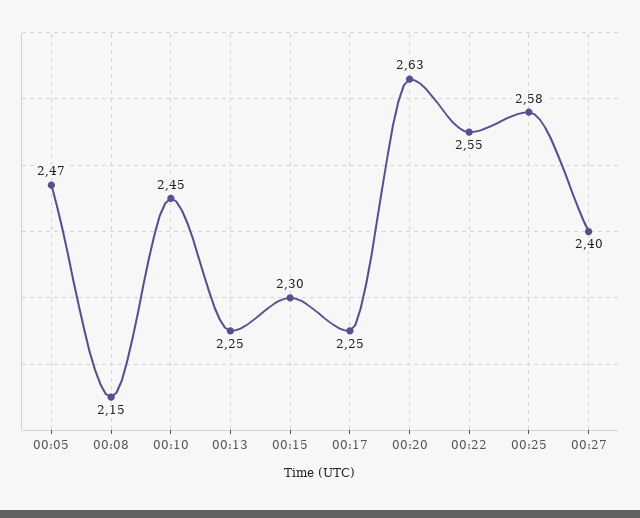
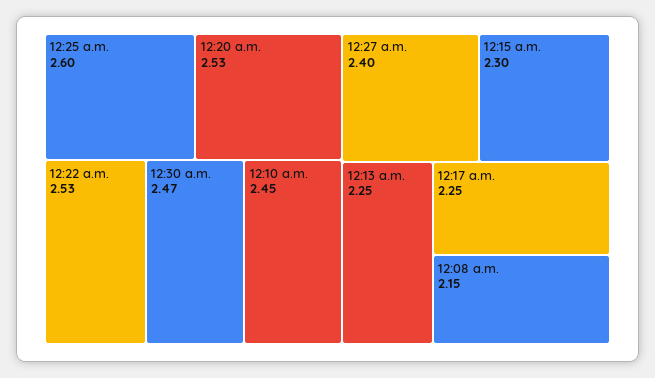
00:05: 2.47 -> none
00:20: 2.63 -> 2.53
00:22: 2.55 -> 2.53
00:25: 2.58 -> 2.6
12:30 a.m.: none -> 2.47

